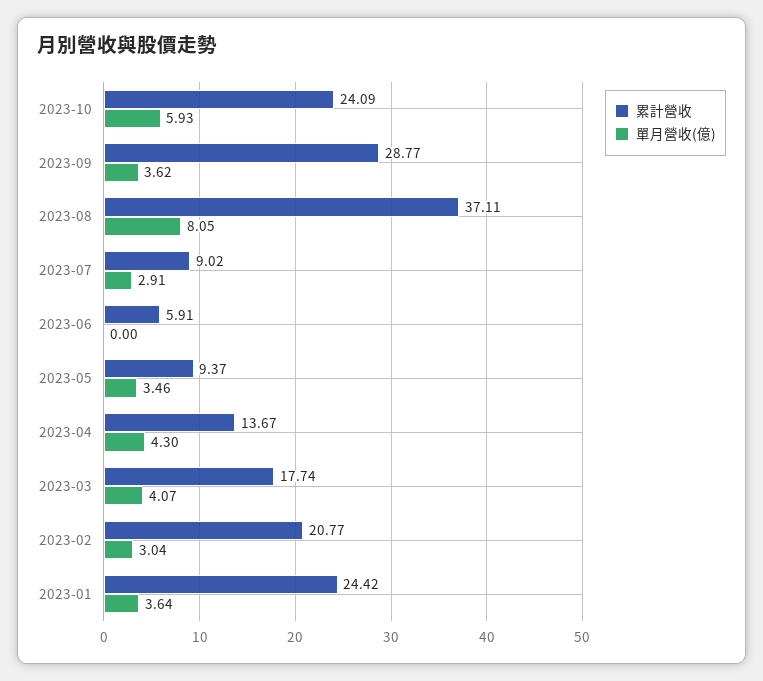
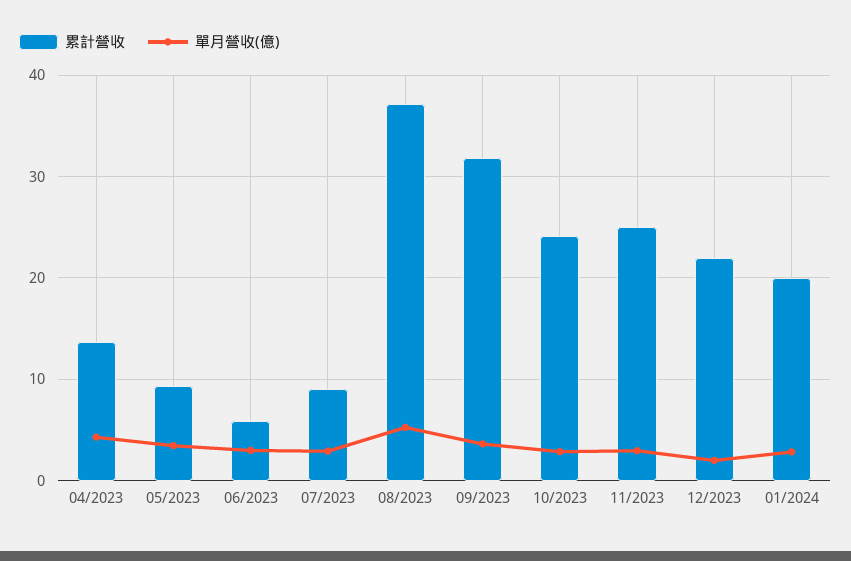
單月營收(億), 2023-10: 5.93 -> 3
累計營收, 2023-09: 28.77 -> 32
單月營收(億), 2023-08: 8.05 -> 5
單月營收(億), 2023-06: 0 -> 3
累計營收, 2023-03: 17.74 -> none
單月營收(億), 2023-03: 4.07 -> none
累計營收, 2023-02: 20.77 -> none
單月營收(億), 2023-02: 3.04 -> none
累計營收, 2023-01: 24.42 -> none
單月營收(億), 2023-01: 3.64 -> none
累計營收, 11/2023: none -> 25
單月營收(億), 11/2023: none -> 3
累計營收, 12/2023: none -> 22
單月營收(億), 12/2023: none -> 2
累計營收, 01/2024: none -> 20
單月營收(億), 01/2024: none -> 3

